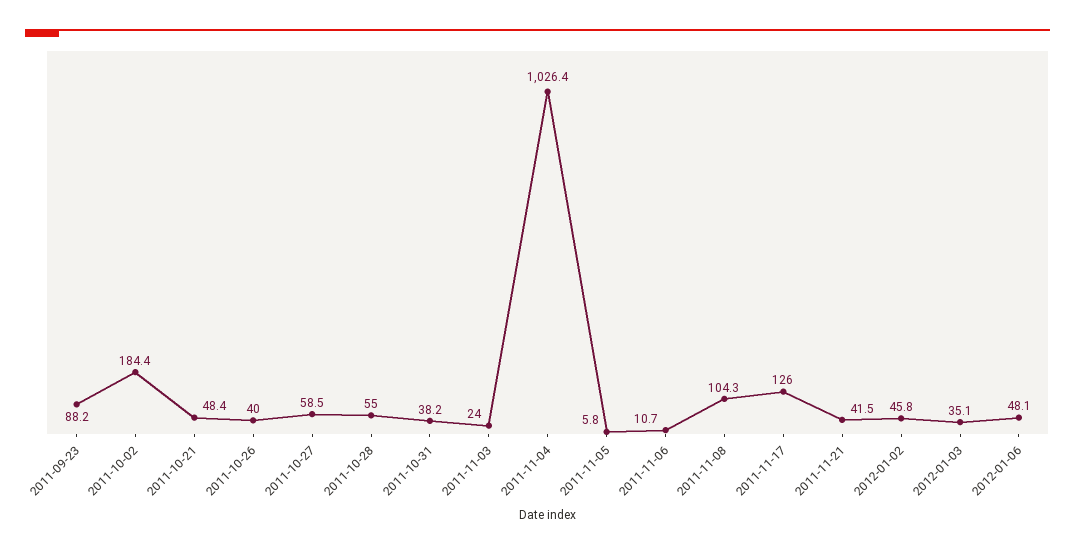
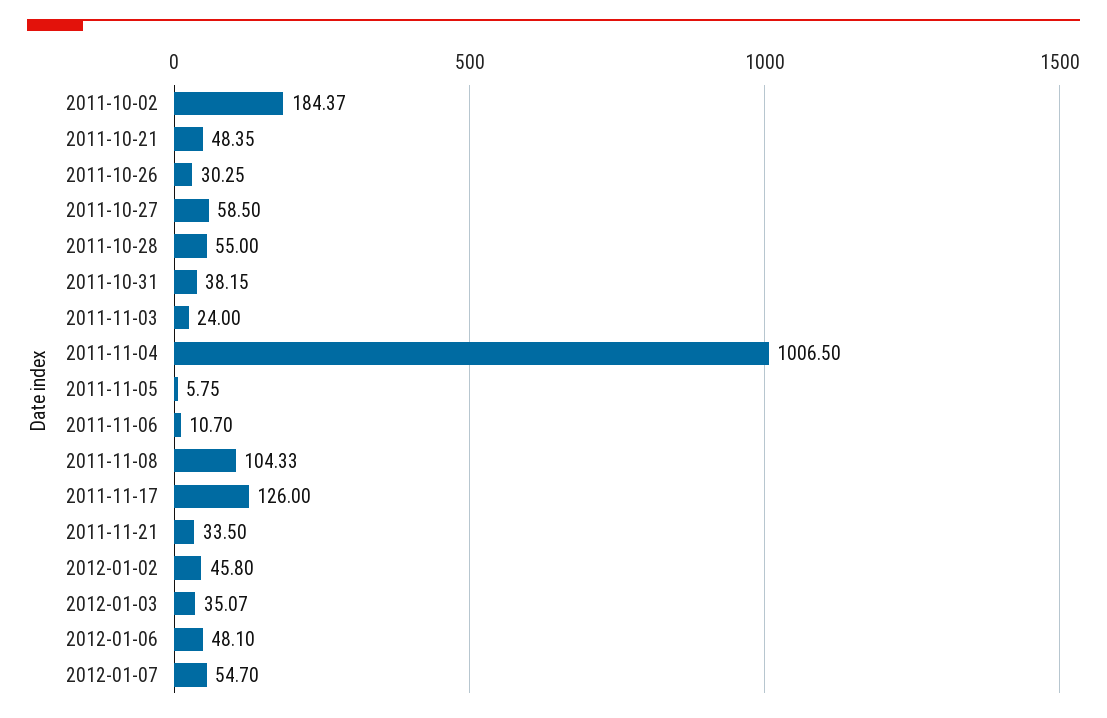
2011-09-23: 88.2 -> none
2011-10-26: 40 -> 30.25
2011-11-04: 1026.4 -> 1006.5
2011-11-21: 41.5 -> 33.5
2012-01-07: none -> 54.7

